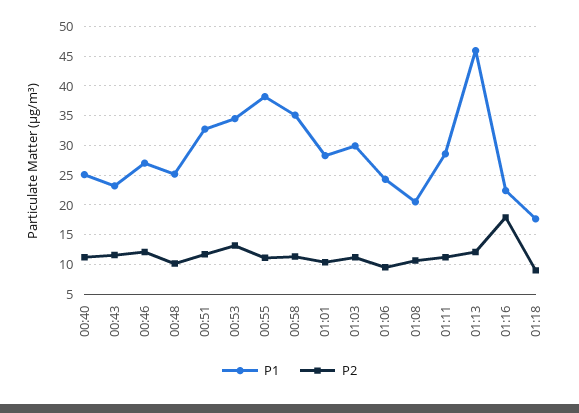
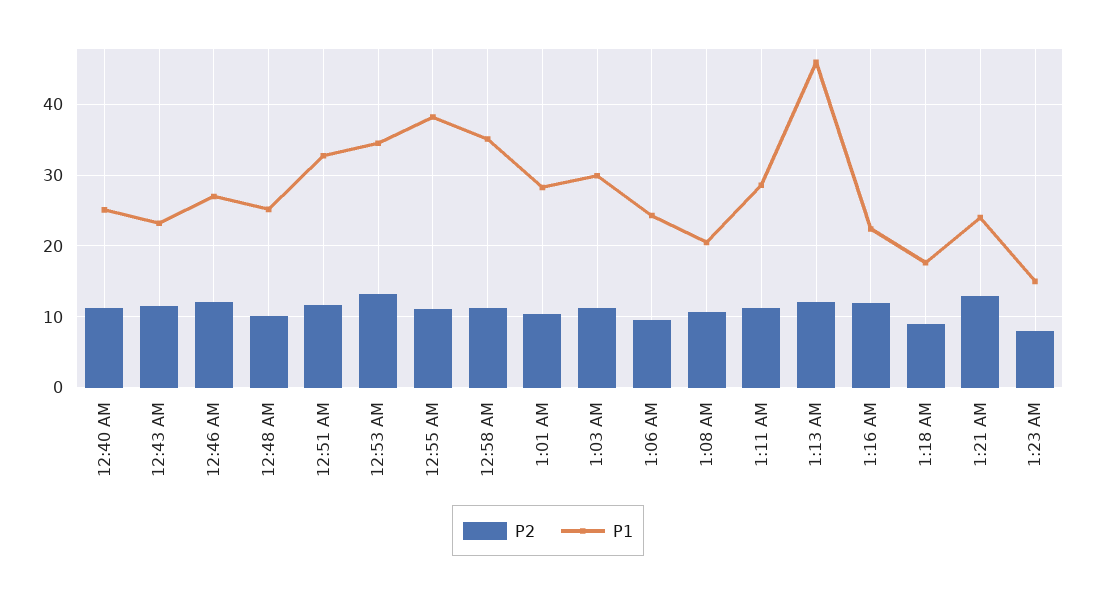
P2, 01:16: 17.5 -> 12
P2, 1:21 AM: none -> 13
P1, 1:21 AM: none -> 24
P2, 1:23 AM: none -> 8
P1, 1:23 AM: none -> 15

